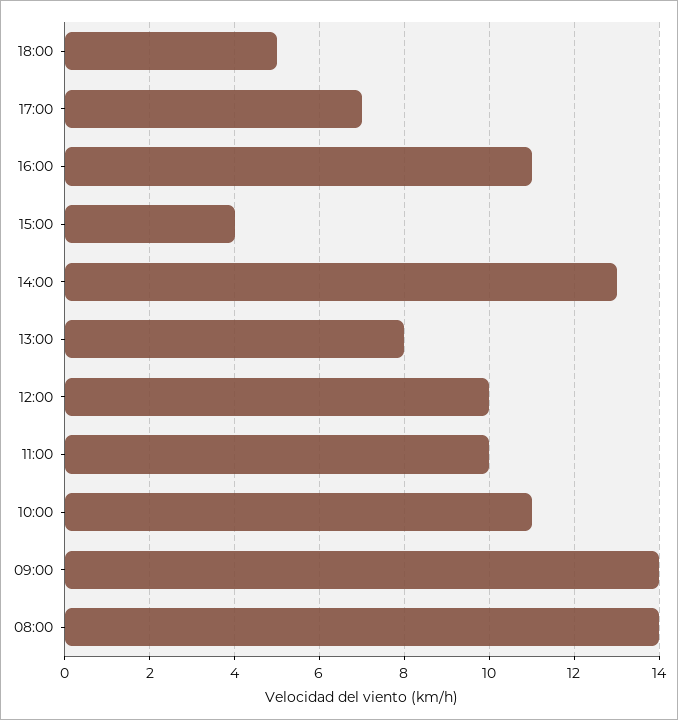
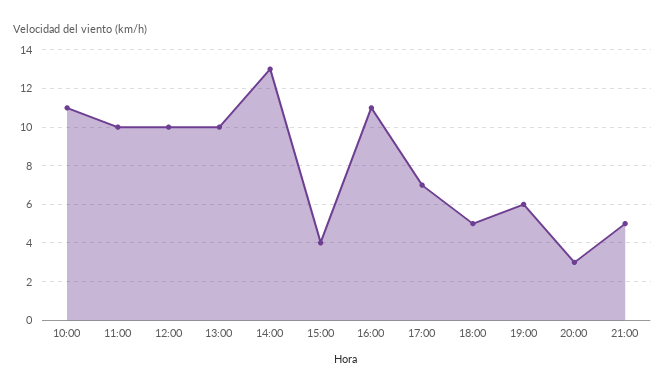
13:00: 8 -> 10
09:00: 14 -> none
08:00: 14 -> none
19:00: none -> 6
20:00: none -> 3
21:00: none -> 5

